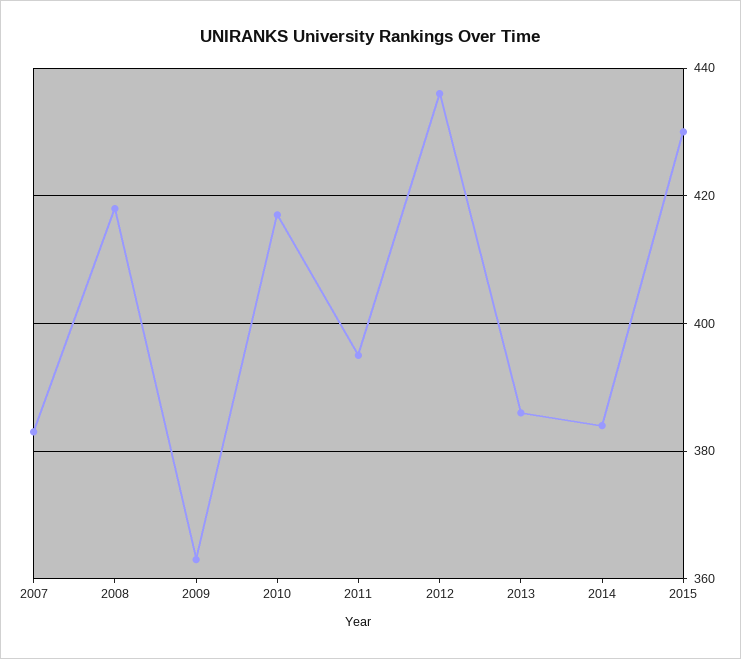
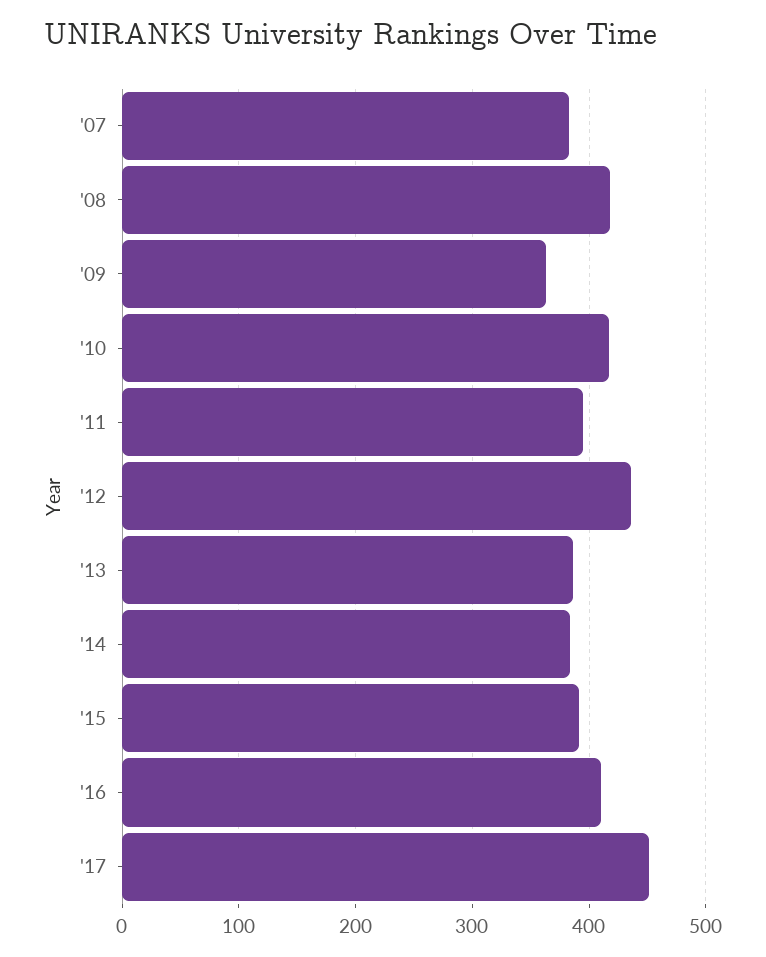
2015: 430 -> 390
'16: none -> 410
'17: none -> 450

